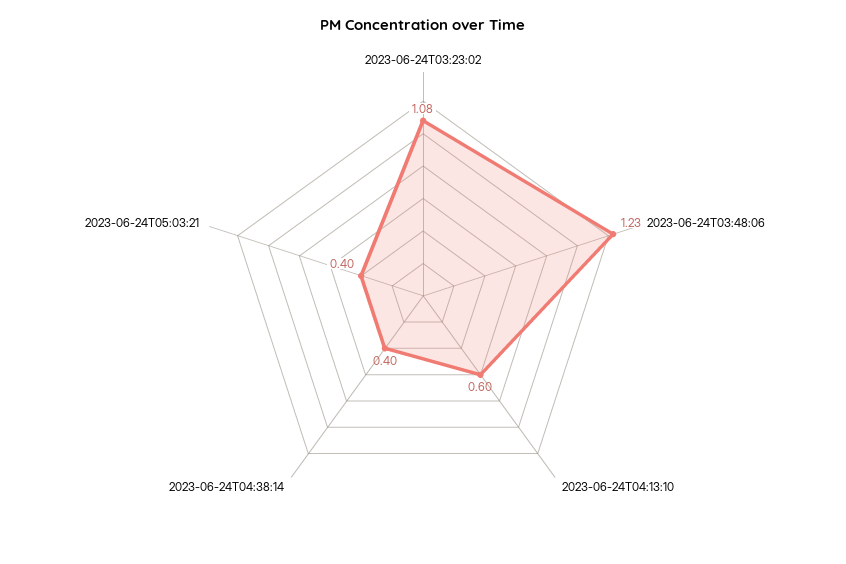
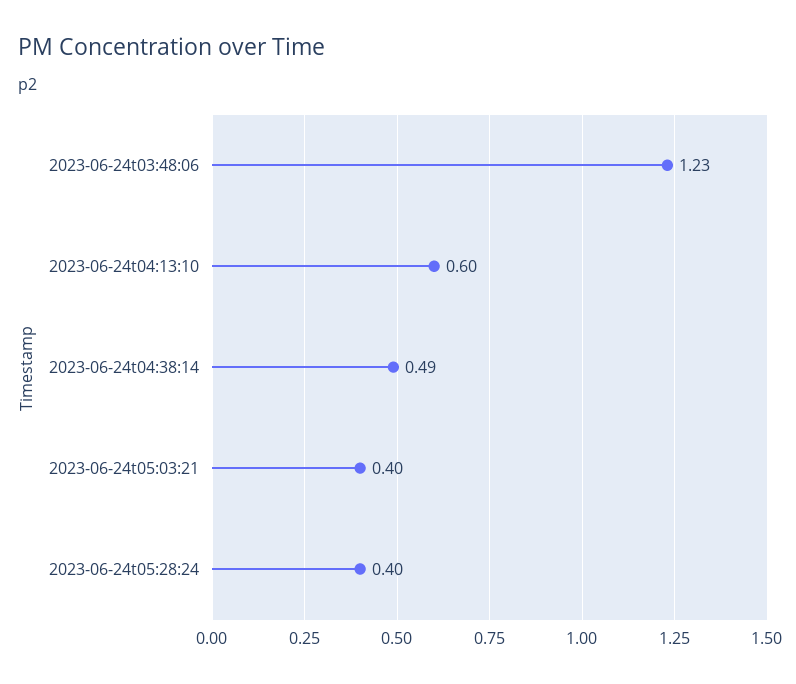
2023-06-24T03:23:02: 1.08 -> none
2023-06-24T04:38:14: 0.4 -> 0.49
2023-06-24t05:28:24: none -> 0.4

